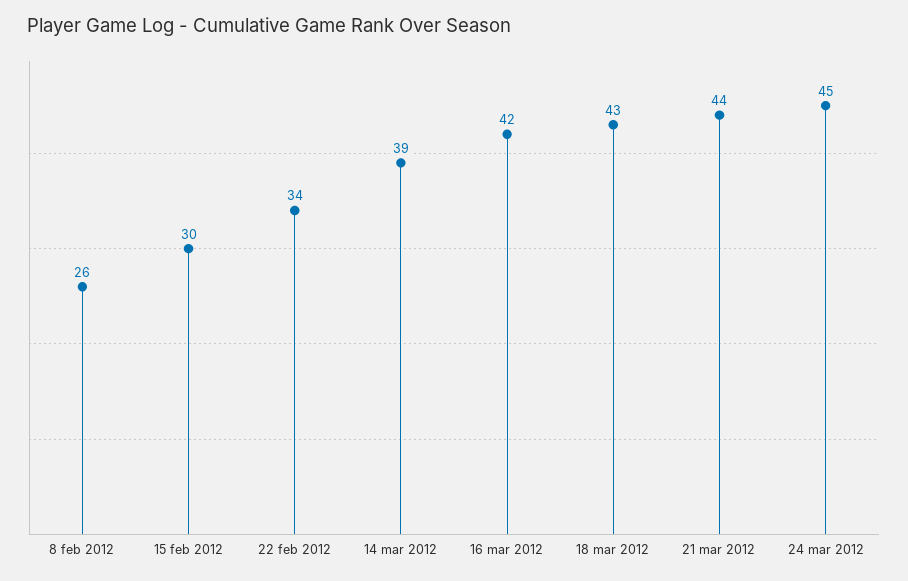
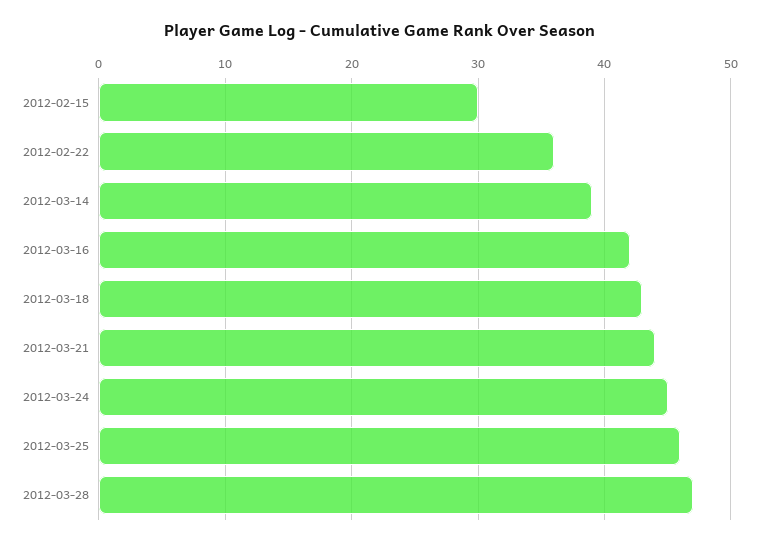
8 feb 2012: 26 -> none
22 feb 2012: 34 -> 36
2012-03-25: none -> 46
2012-03-28: none -> 47

